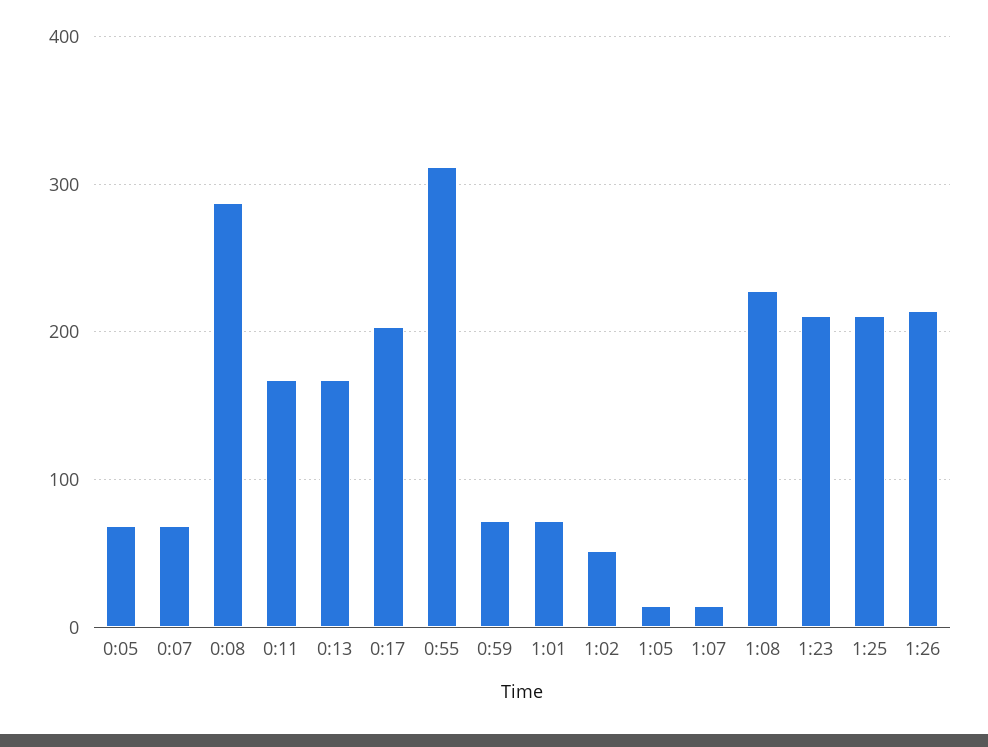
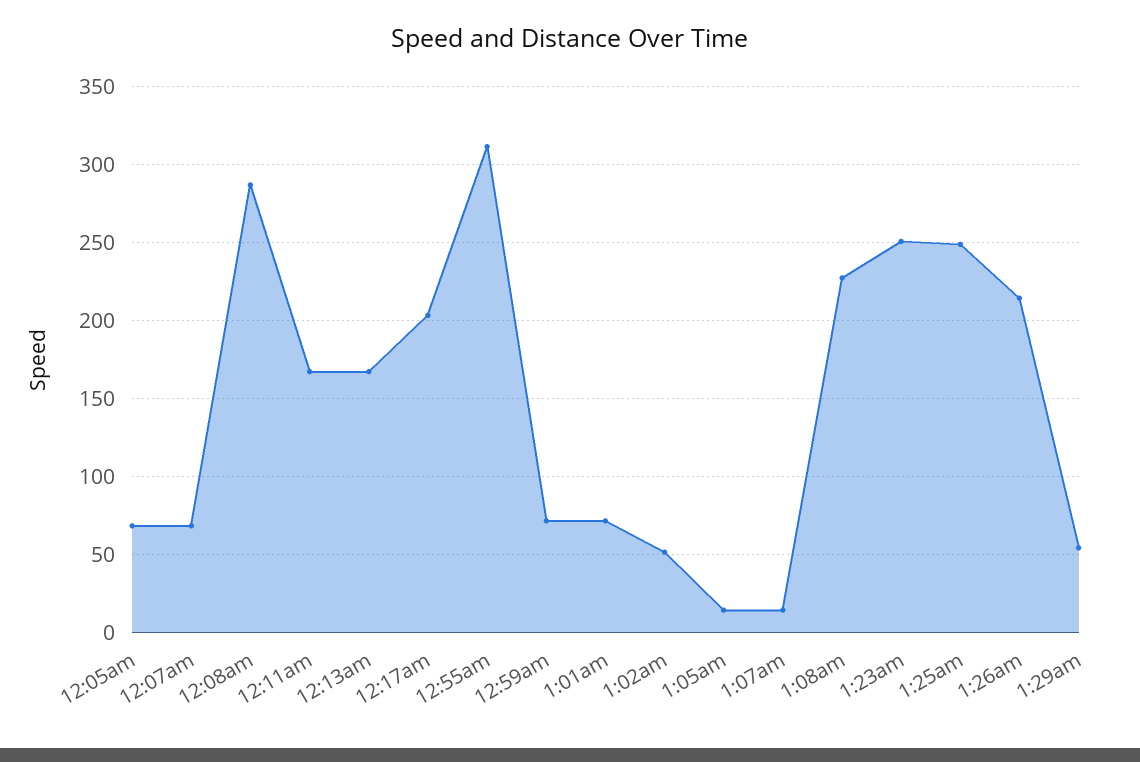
1:23: 210 -> 250
1:25: 210 -> 250
1:29am: none -> 55

